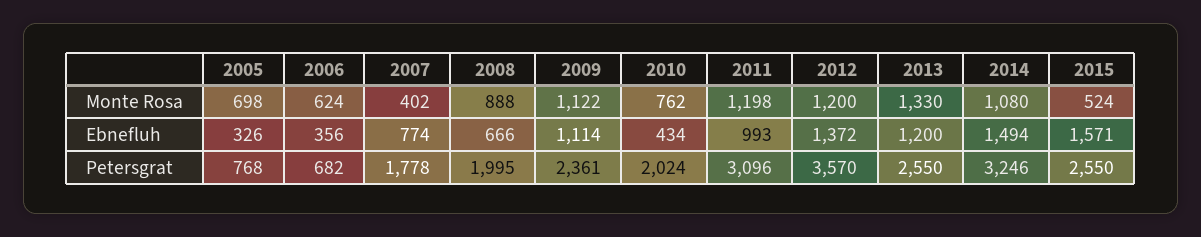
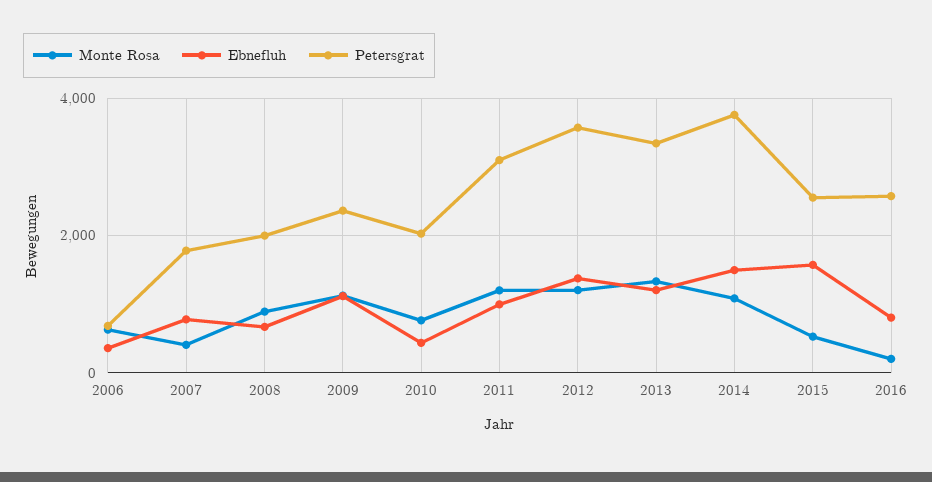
Monte Rosa, 2005: 698 -> none
Ebnefluh, 2005: 326 -> none
Petersgrat, 2005: 768 -> none
Petersgrat, 2013: 2550 -> 3400
Petersgrat, 2014: 3246 -> 3800
Monte Rosa, 2016: none -> 200
Ebnefluh, 2016: none -> 800
Petersgrat, 2016: none -> 2600

